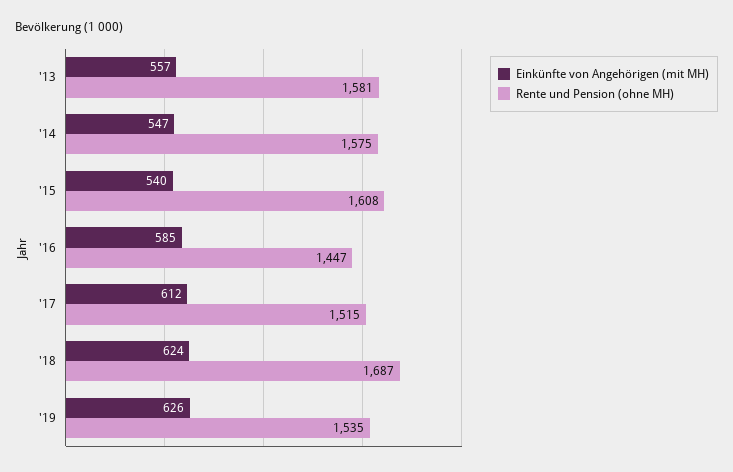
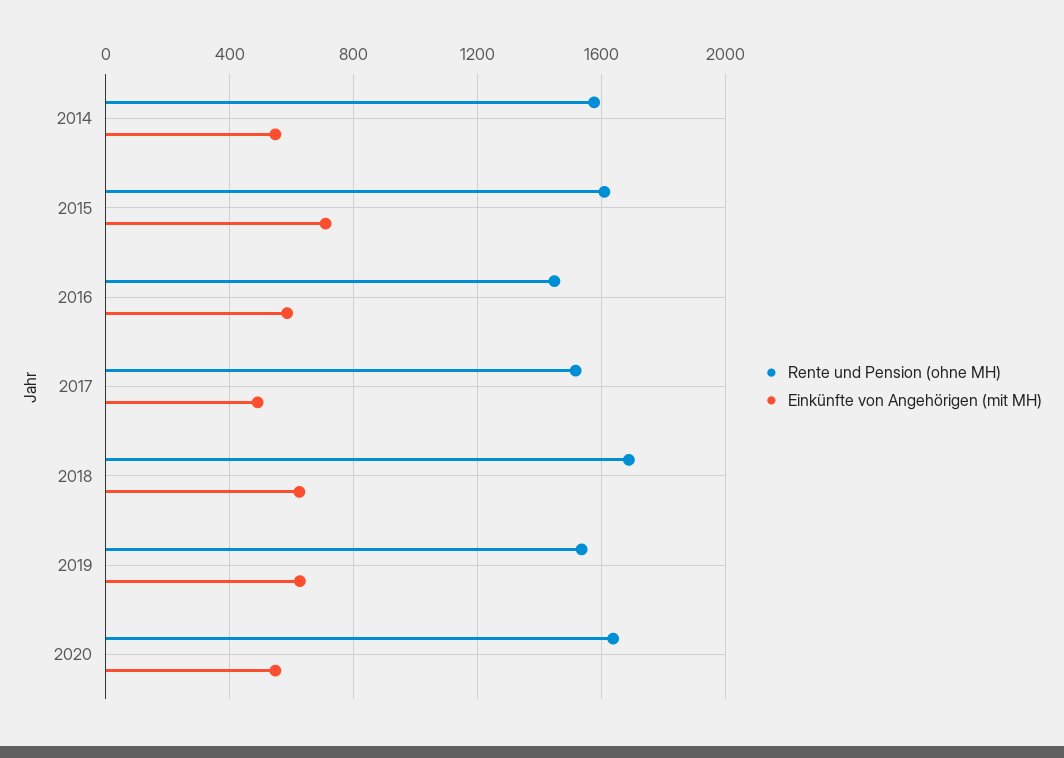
Einkünfte von Angehörigen (mit MH), '13: 557 -> none
Rente und Pension (ohne MH), '13: 1581 -> none
Einkünfte von Angehörigen (mit MH), '15: 540 -> 700
Einkünfte von Angehörigen (mit MH), '17: 612 -> 500
Rente und Pension (ohne MH), 2020: none -> 1650
Einkünfte von Angehörigen (mit MH), 2020: none -> 550

